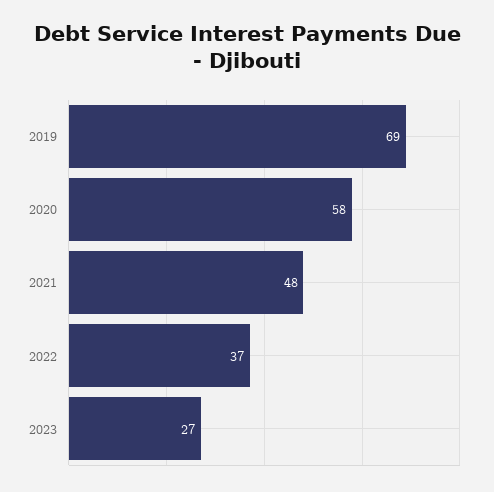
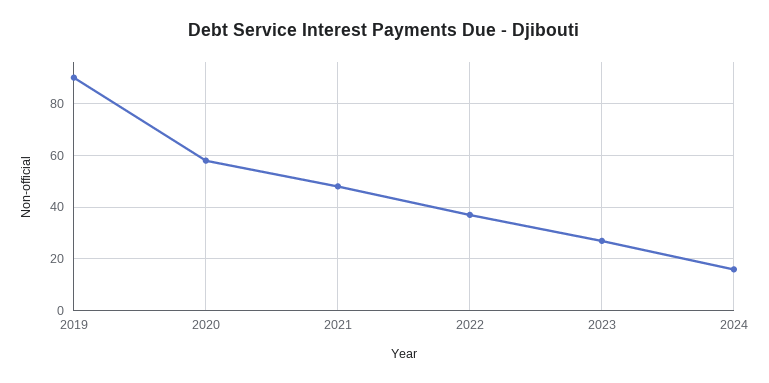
2019: 69 -> 90
2024: none -> 15

